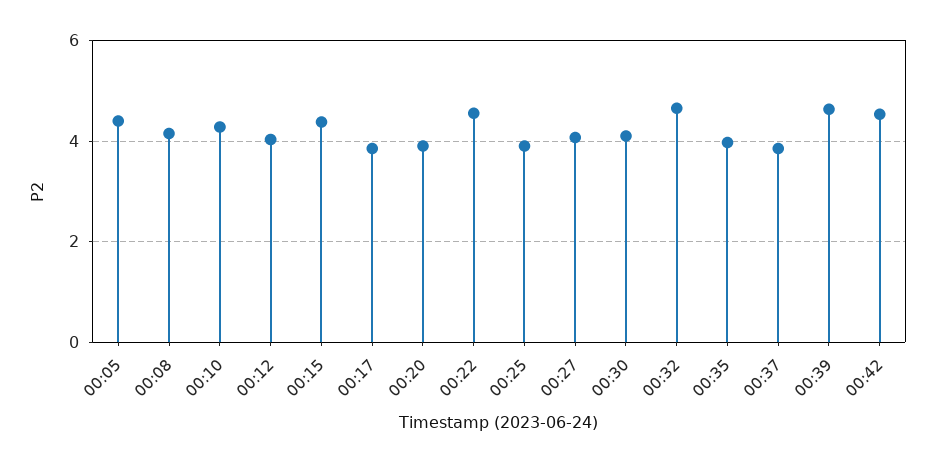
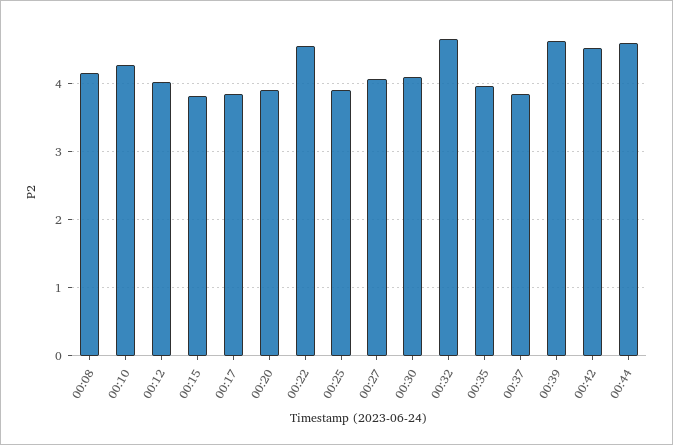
00:05: 4.4 -> none
00:15: 4.4 -> 3.8
00:44: none -> 4.6

